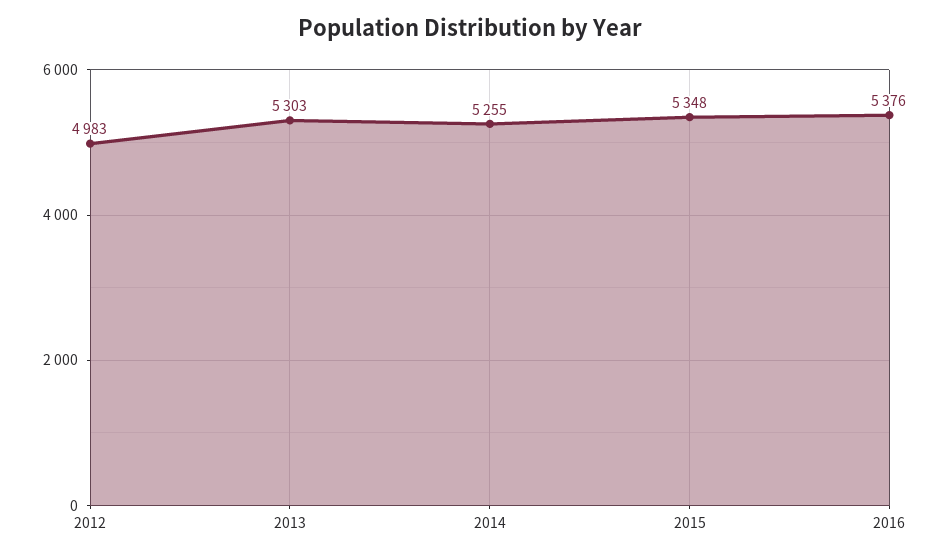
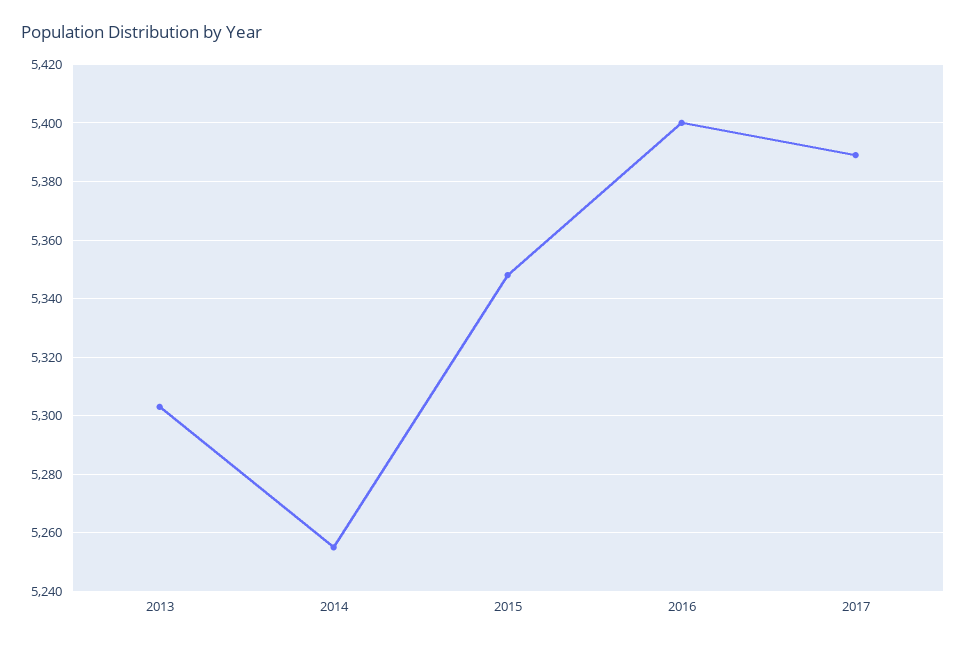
2012: 4983 -> none
2016: 5376 -> 5400
2017: none -> 5390

